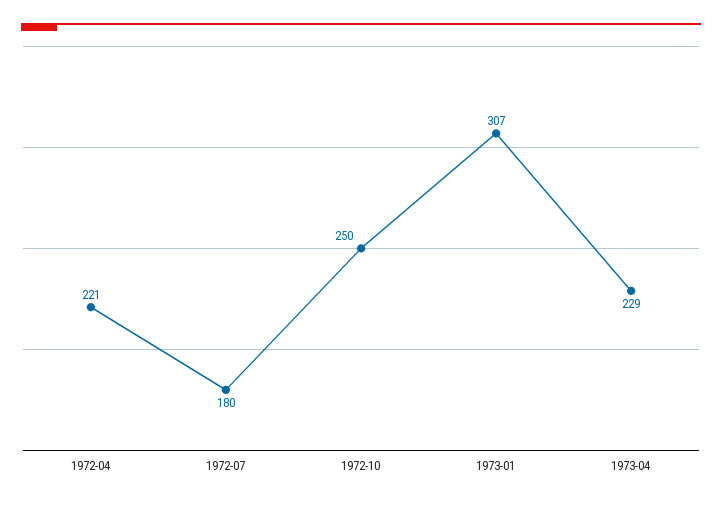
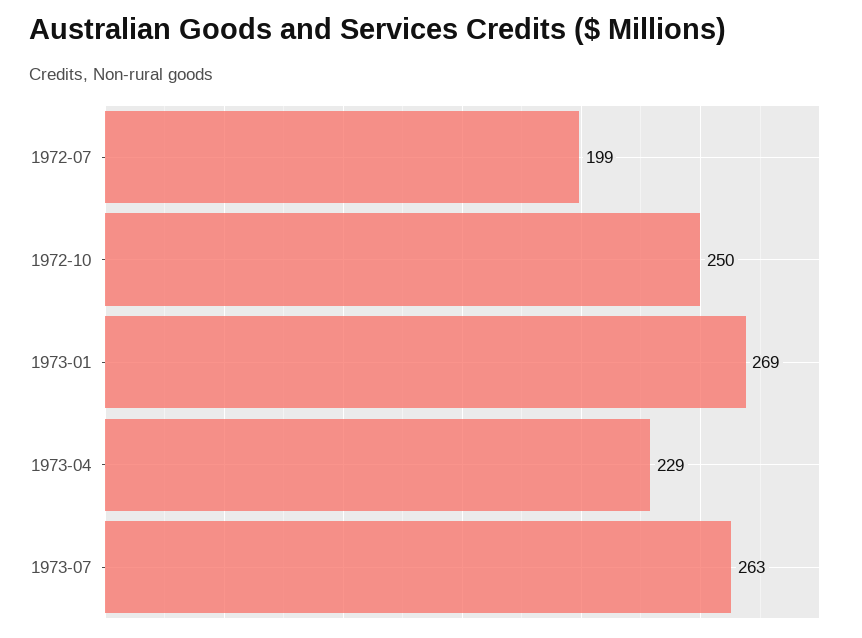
1972-04: 221 -> none
1972-07: 180 -> 199
1973-01: 307 -> 269
1973-07: none -> 263

